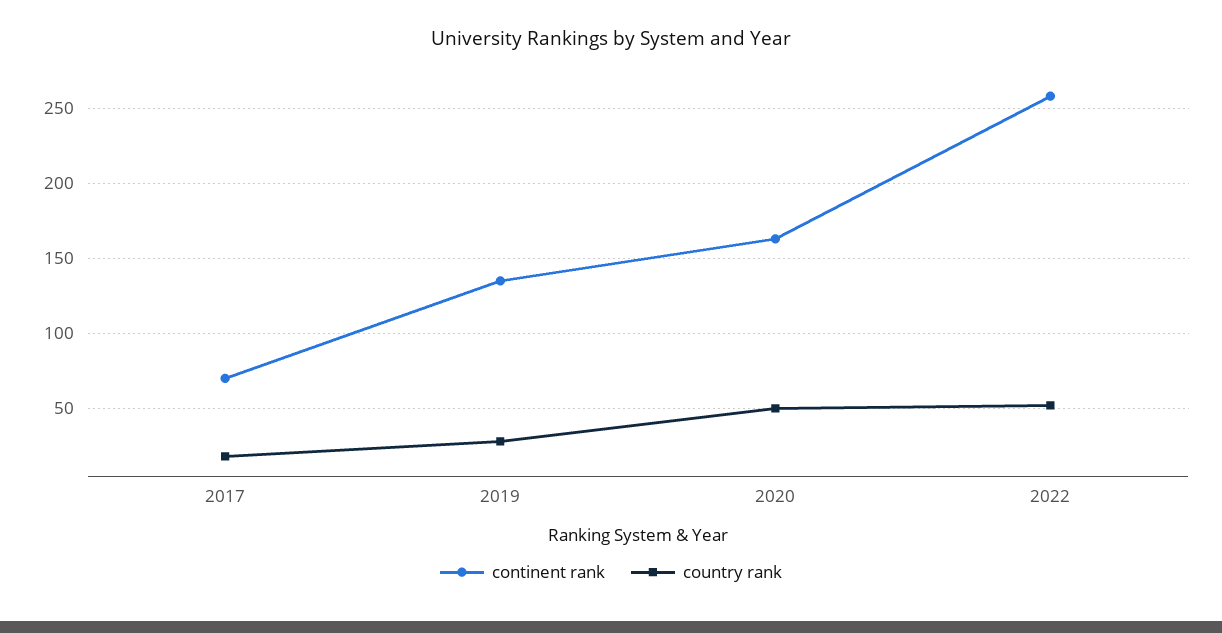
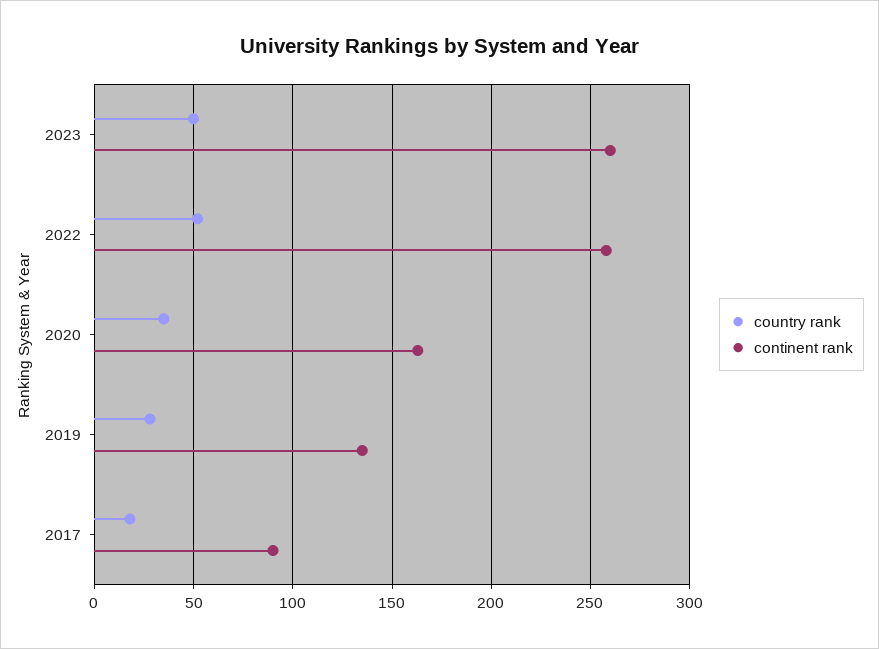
continent rank, 2017: 70 -> 90
country rank, 2020: 50 -> 35
country rank, 2023: none -> 50
continent rank, 2023: none -> 260

